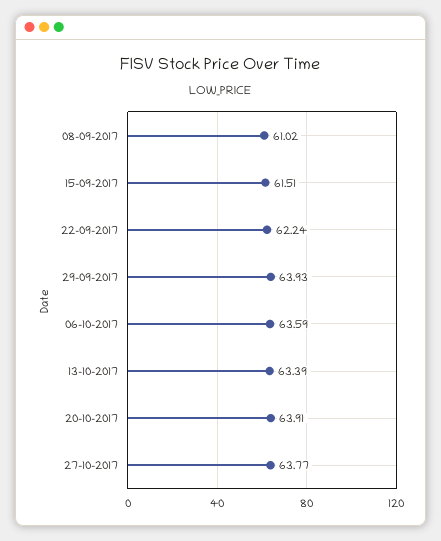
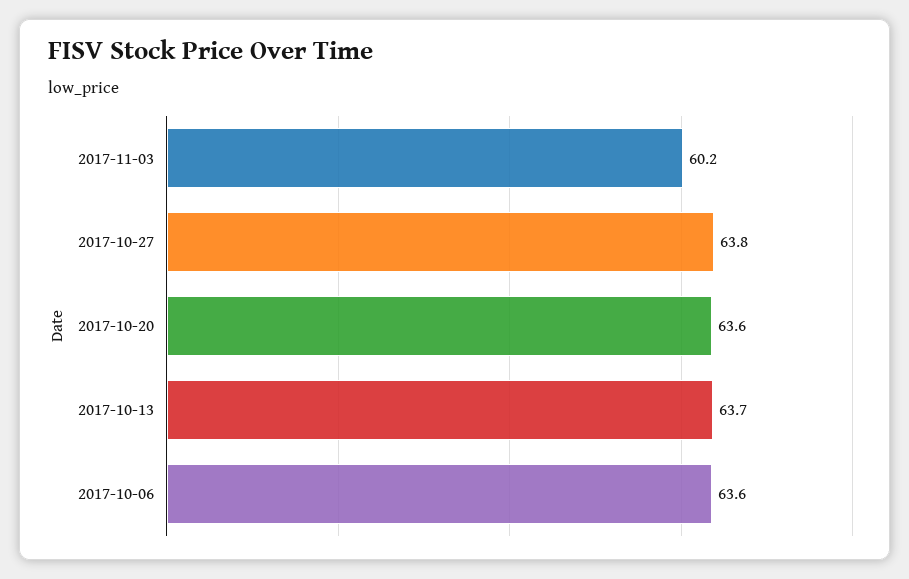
08-09-2017: 61.02 -> none
15-09-2017: 61.51 -> none
22-09-2017: 62.24 -> none
29-09-2017: 63.93 -> none
13-10-2017: 63.39 -> 63.7
20-10-2017: 63.91 -> 63.6
2017-11-03: none -> 60.2

